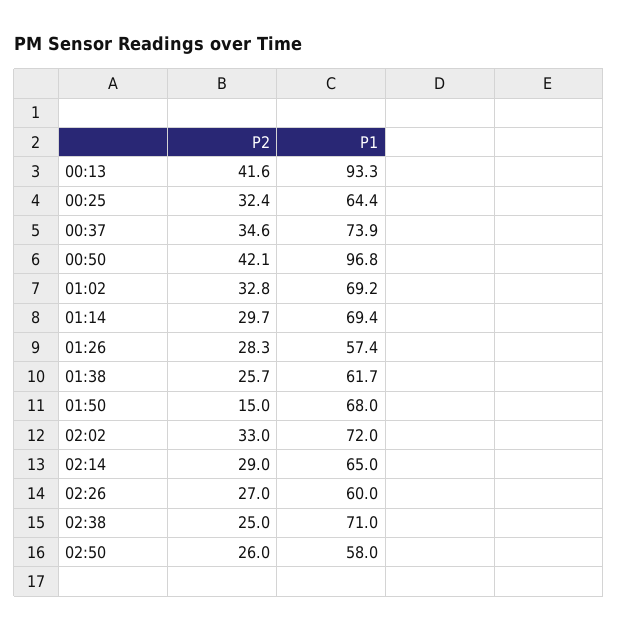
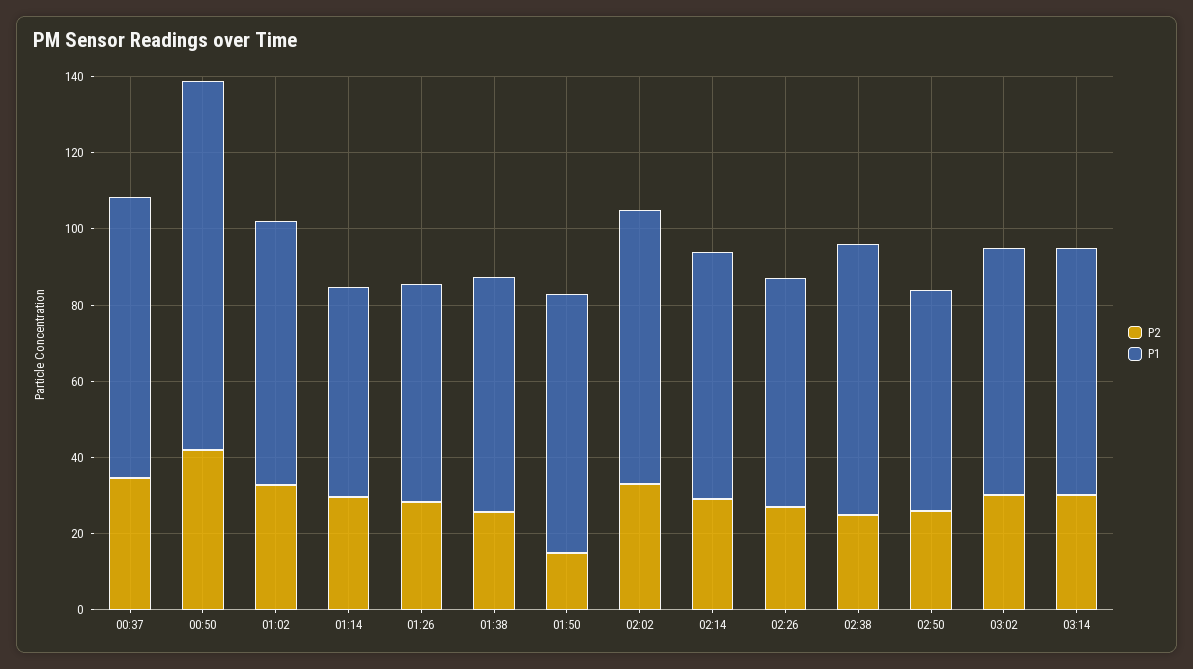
P2, 00:13: 41.6 -> none
P1, 00:13: 93.3 -> none
P2, 00:25: 32.4 -> none
P1, 00:25: 64.4 -> none
P1, 01:14: 69.4 -> 55
P2, 03:02: none -> 30
P1, 03:02: none -> 65
P2, 03:14: none -> 30
P1, 03:14: none -> 65

